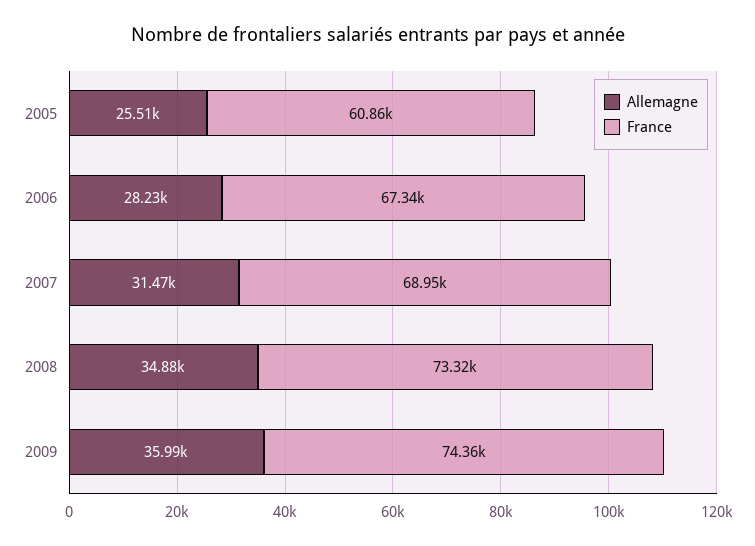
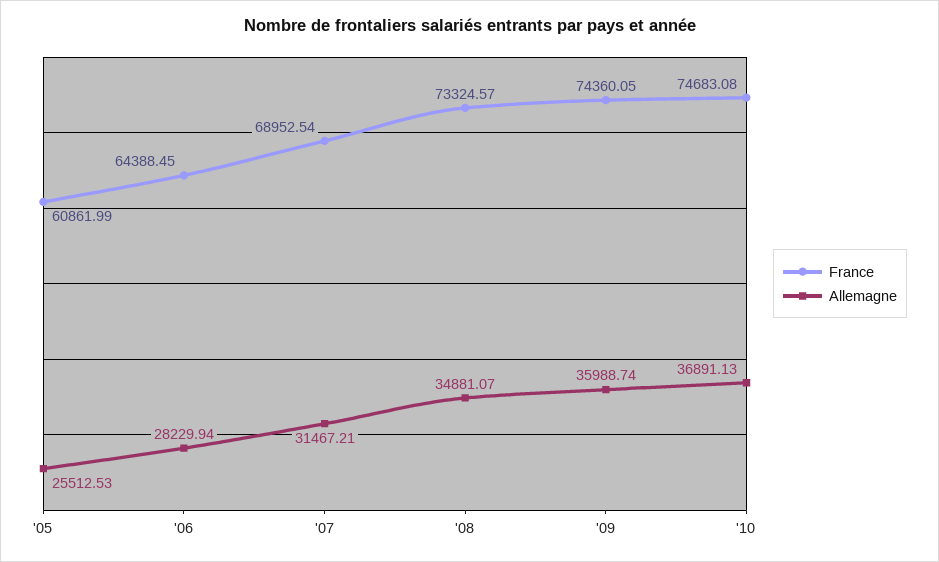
France, 2006: 67340 -> 64388.45
France, '10: none -> 74683.08
Allemagne, '10: none -> 36891.13

